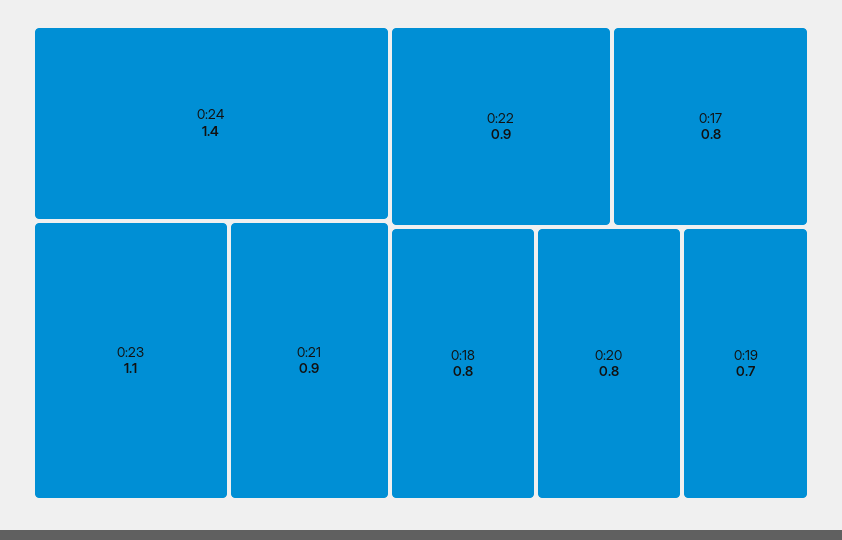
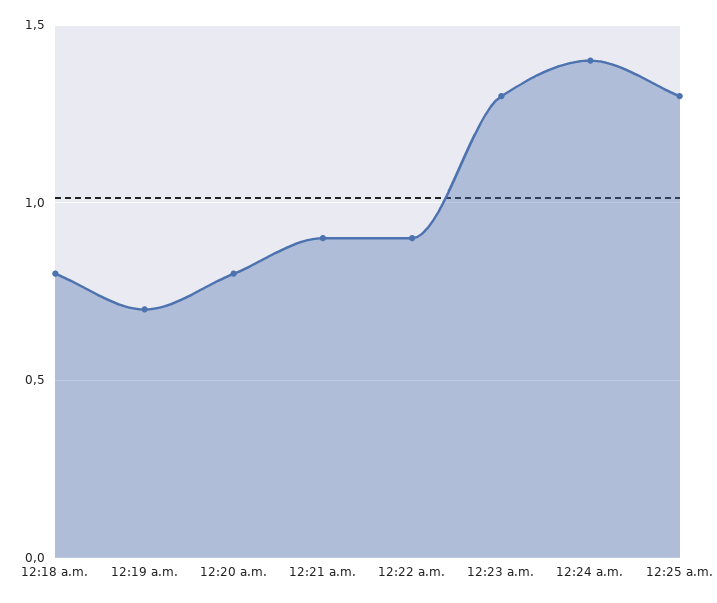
0:23: 1.1 -> 1.3
0:17: 0.8 -> none
12:25 a.m.: none -> 1.3

